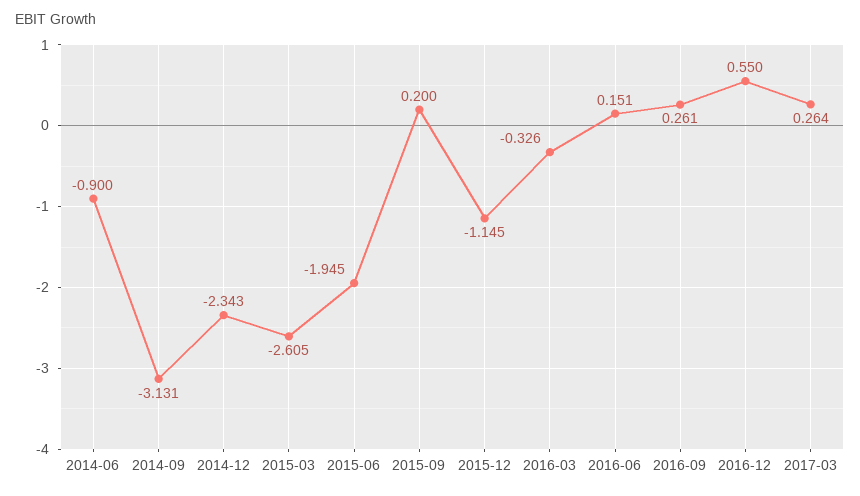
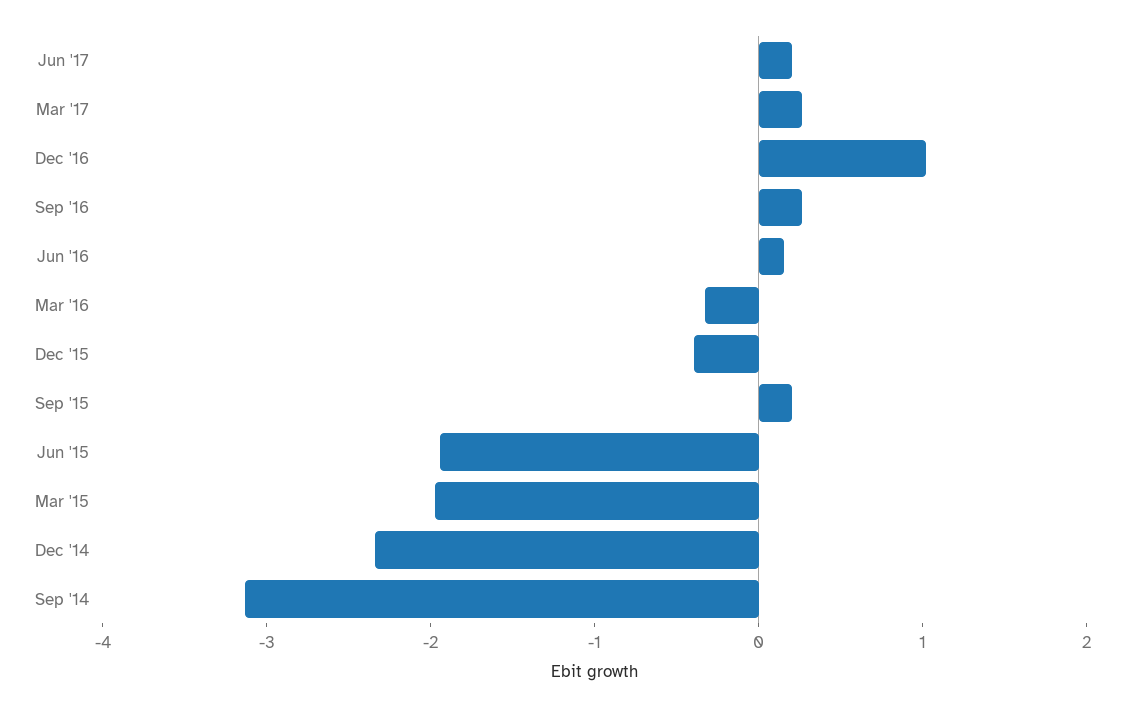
2014-06: -0.9 -> none
2015-03: -2.605 -> -2
2015-12: -1.145 -> -0.4
2016-12: 0.55 -> 1
Jun '17: none -> 0.2

